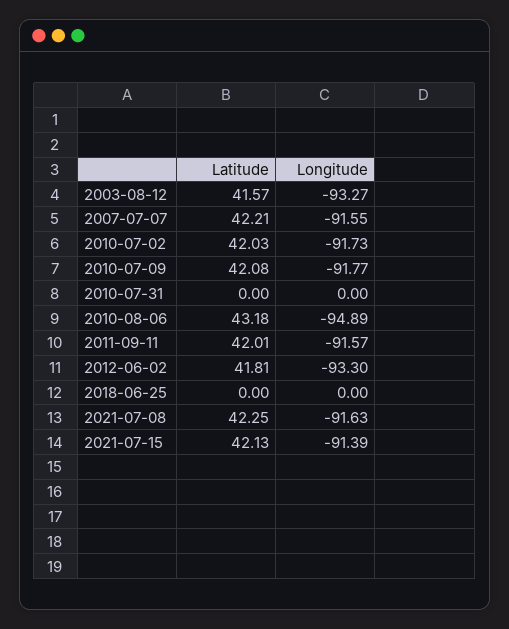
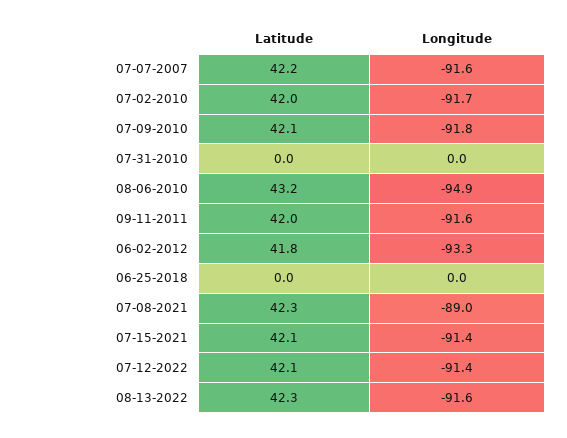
Latitude, 2003-08-12: 41.57 -> none
Longitude, 2003-08-12: -93.27 -> none
Longitude, 2021-07-08: -91.63 -> -89
Latitude, 07-12-2022: none -> 42.1
Longitude, 07-12-2022: none -> -91.4
Latitude, 08-13-2022: none -> 42.3
Longitude, 08-13-2022: none -> -91.6

